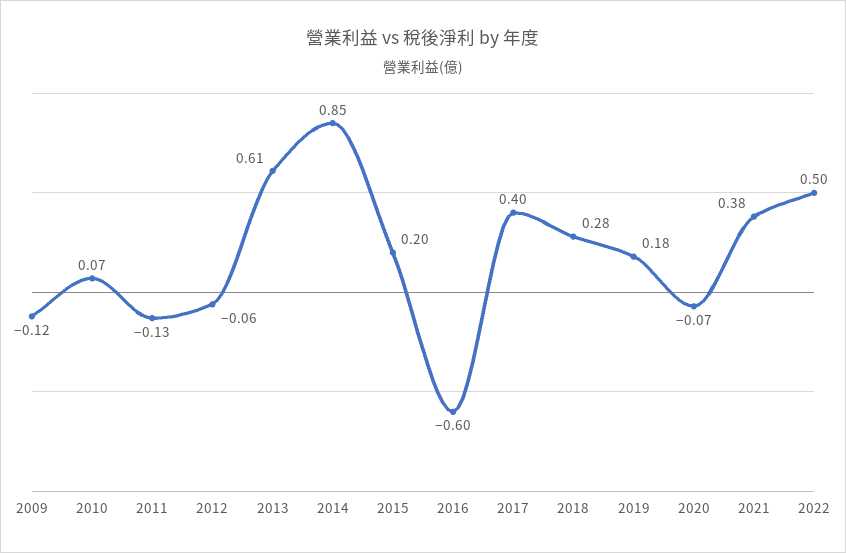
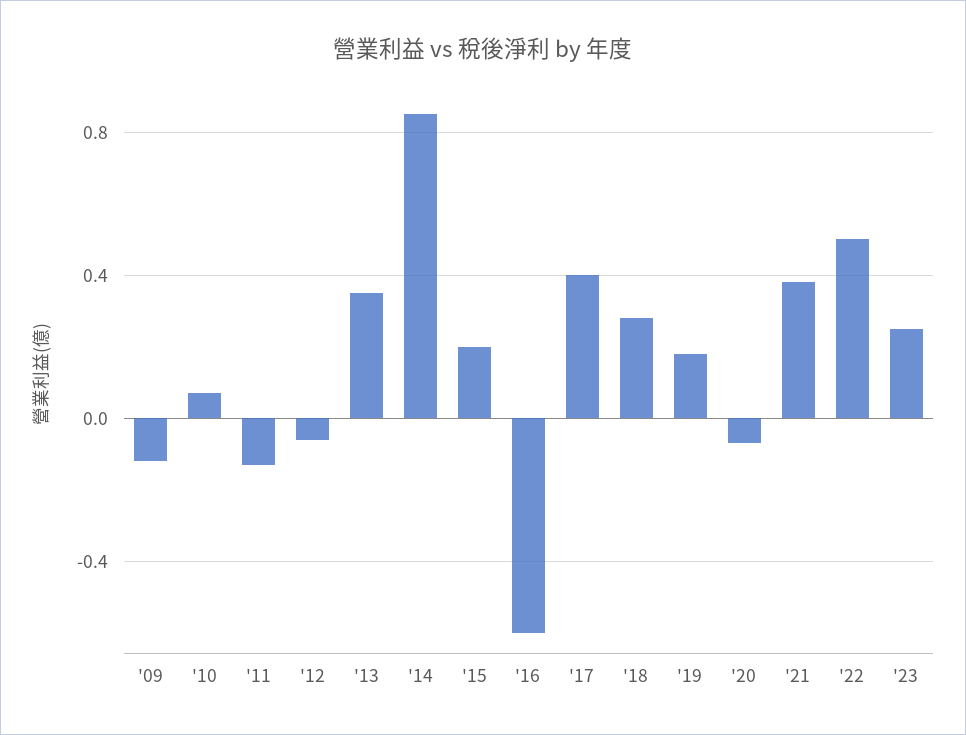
2013: 0.61 -> 0.35
'23: none -> 0.25

